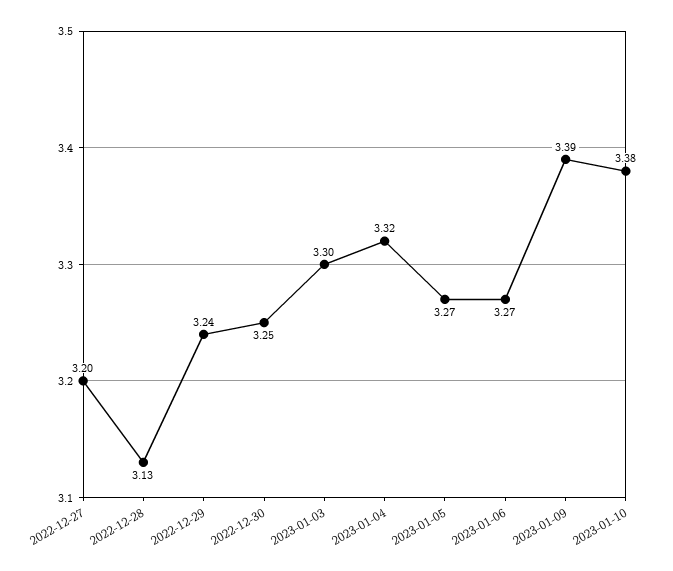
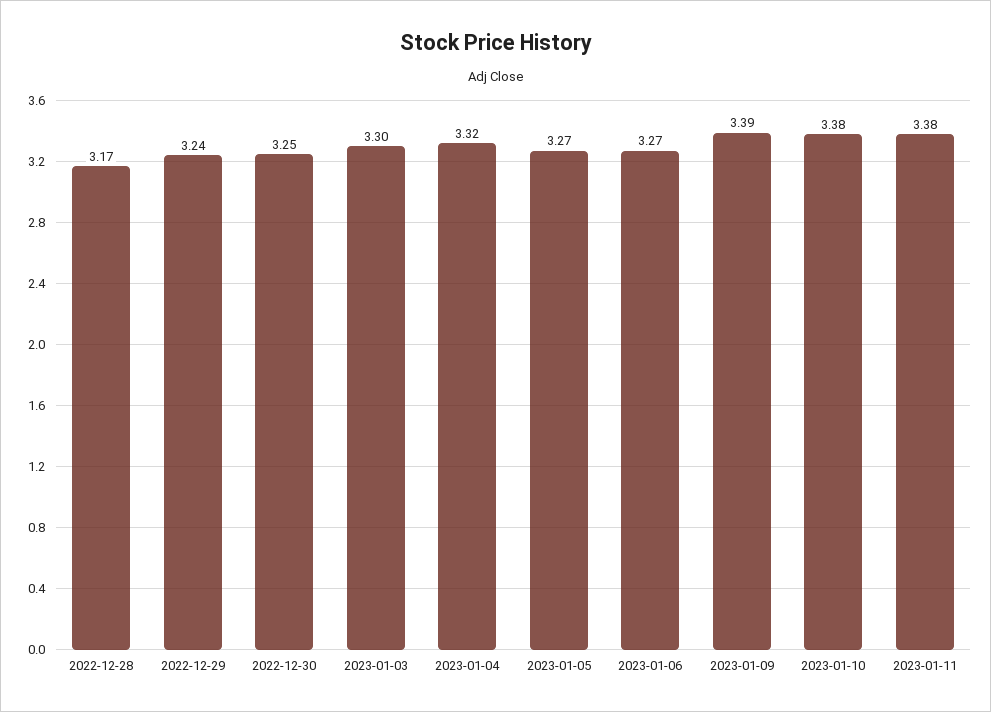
2022-12-27: 3.2 -> none
2022-12-28: 3.13 -> 3.17
2023-01-11: none -> 3.38

